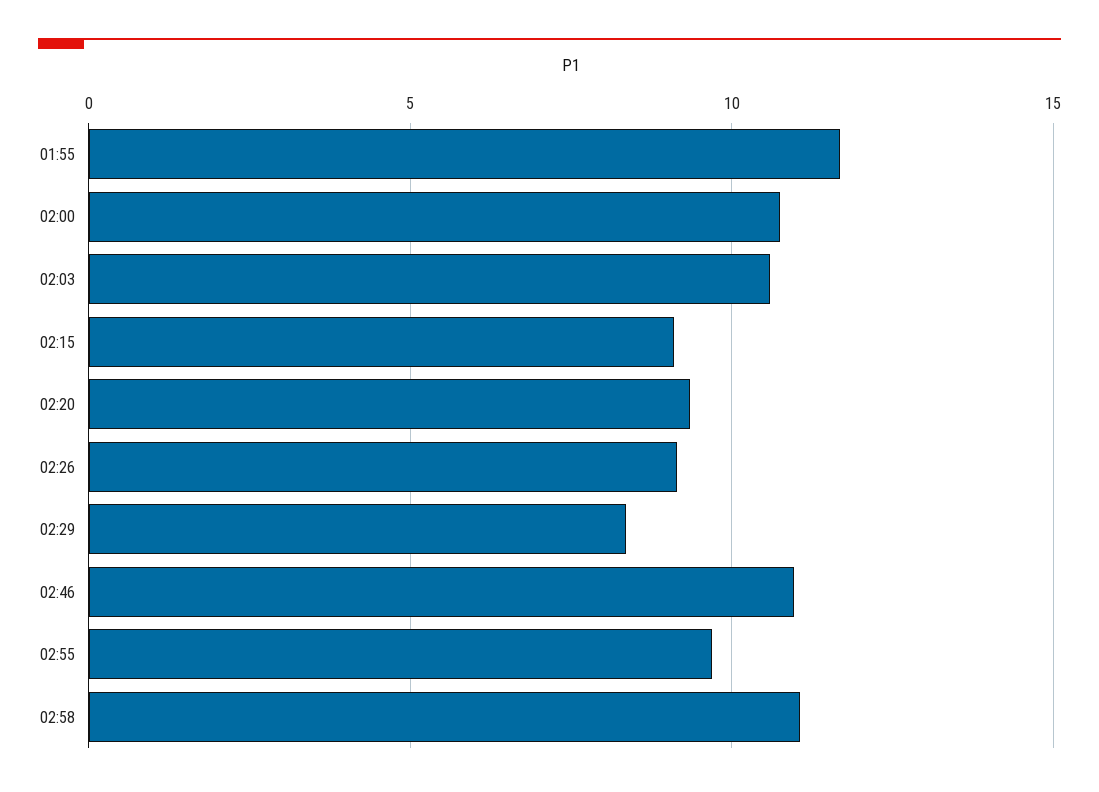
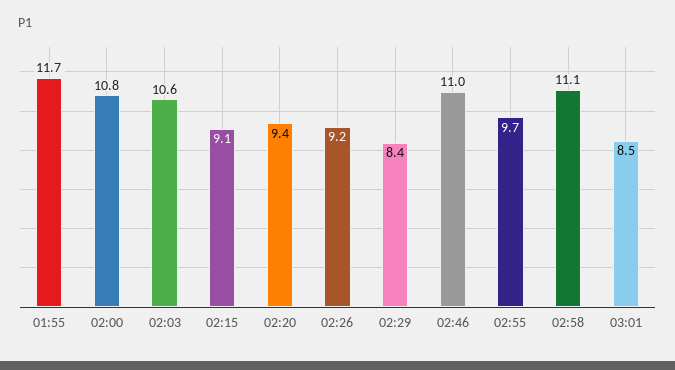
03:01: none -> 8.5

